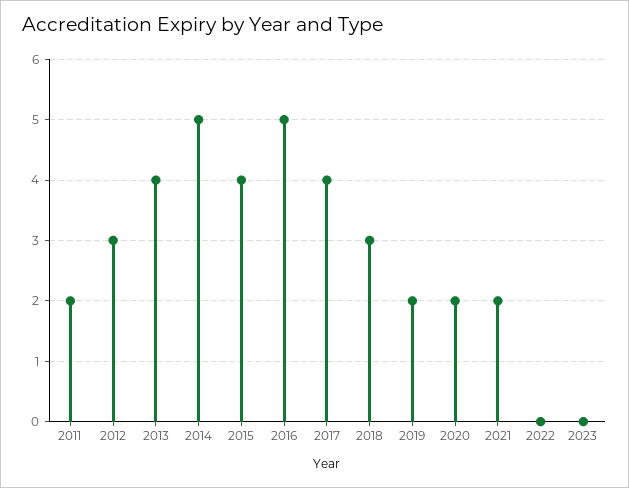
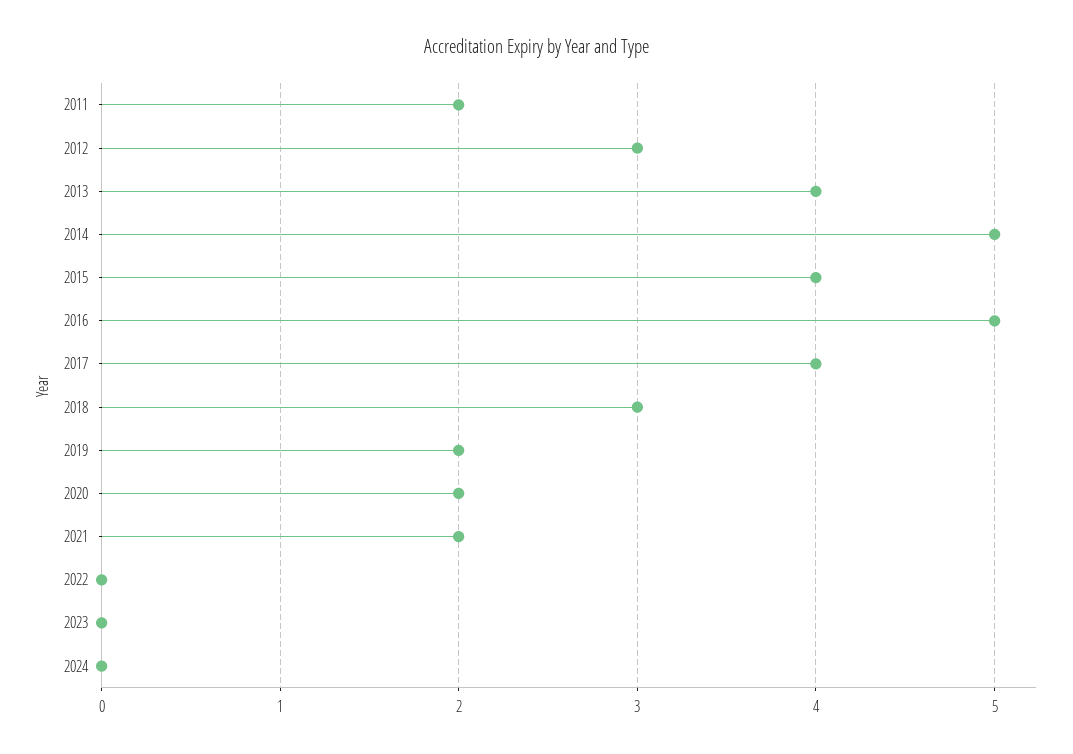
2024: none -> 0

